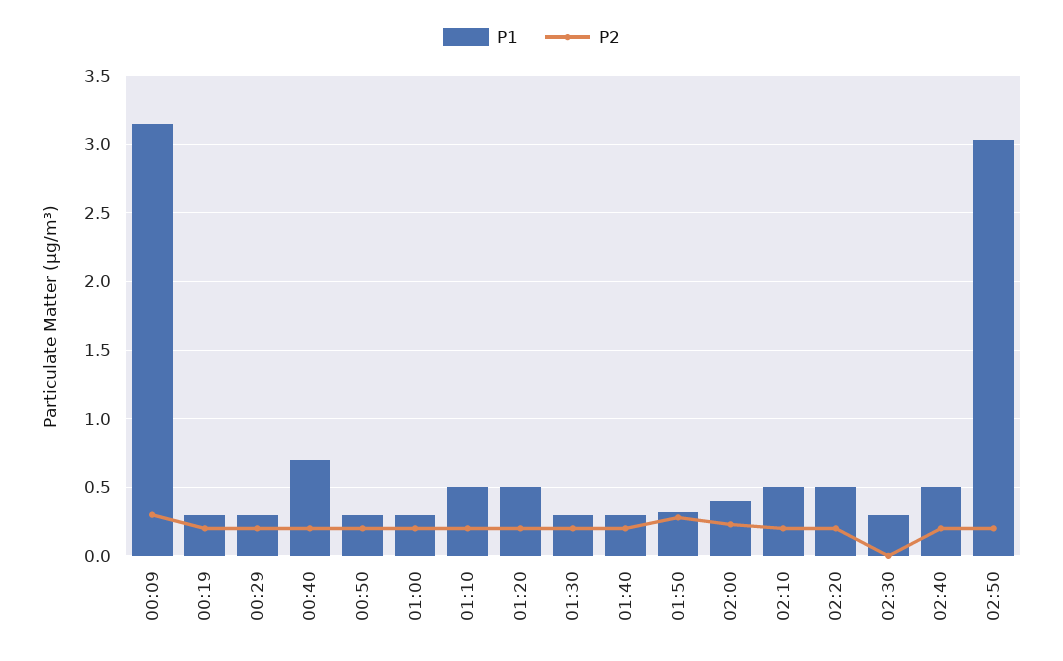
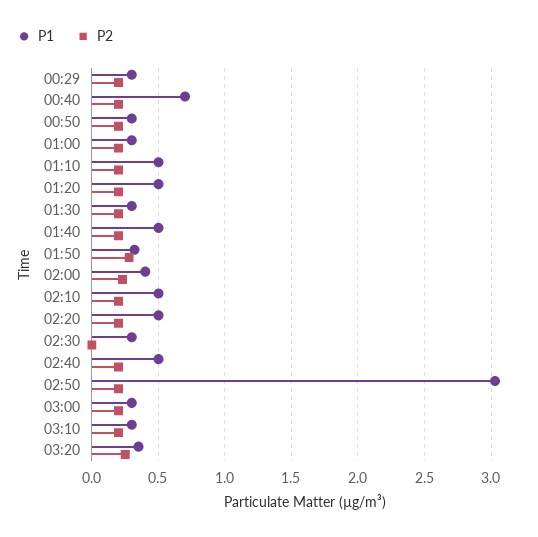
P1, 00:09: 3.15 -> none
P2, 00:09: 0.3 -> none
P1, 00:19: 0.3 -> none
P2, 00:19: 0.2 -> none
P1, 01:40: 0.3 -> 0.5
P1, 03:00: none -> 0.3
P2, 03:00: none -> 0.2
P1, 03:10: none -> 0.3
P2, 03:10: none -> 0.2
P1, 03:20: none -> 0.35
P2, 03:20: none -> 0.25

